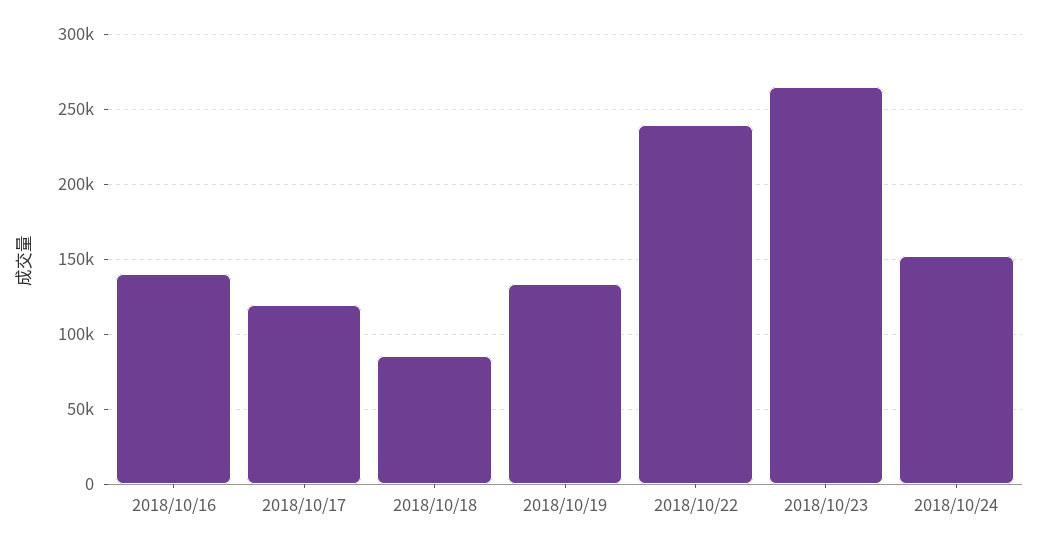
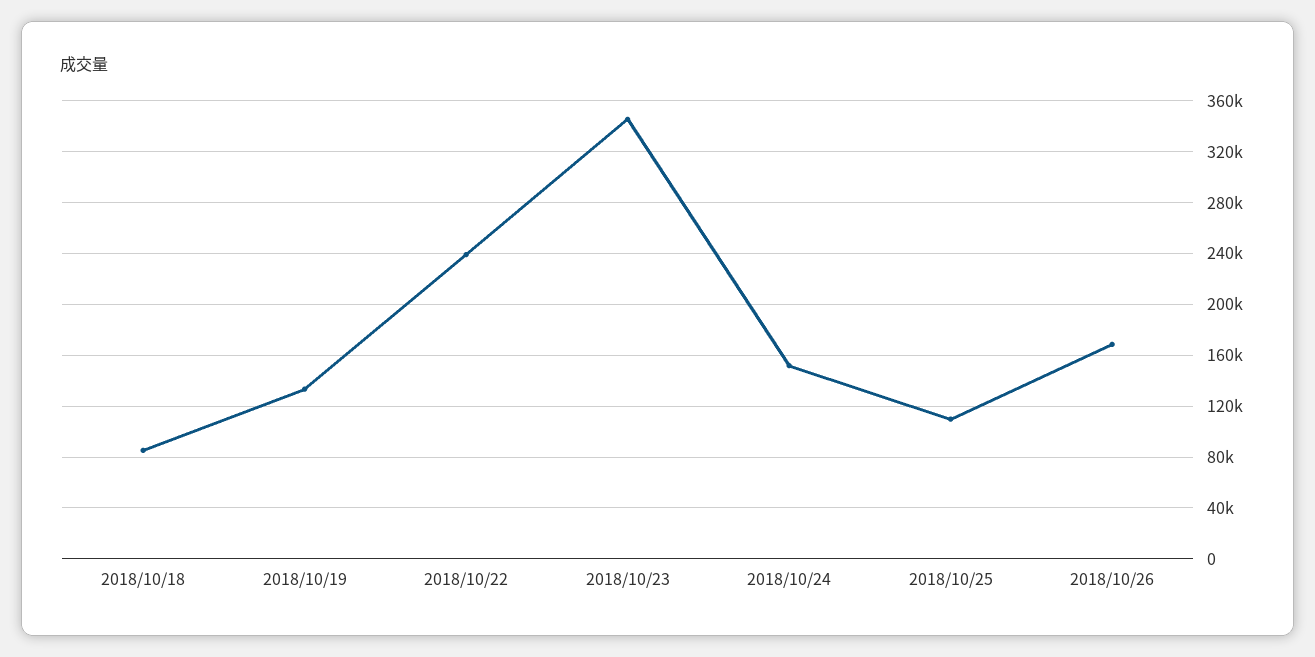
2018/10/16: 140000 -> none
2018/10/17: 120000 -> none
2018/10/23: 265000 -> 345000
2018/10/25: none -> 110000
2018/10/26: none -> 170000

